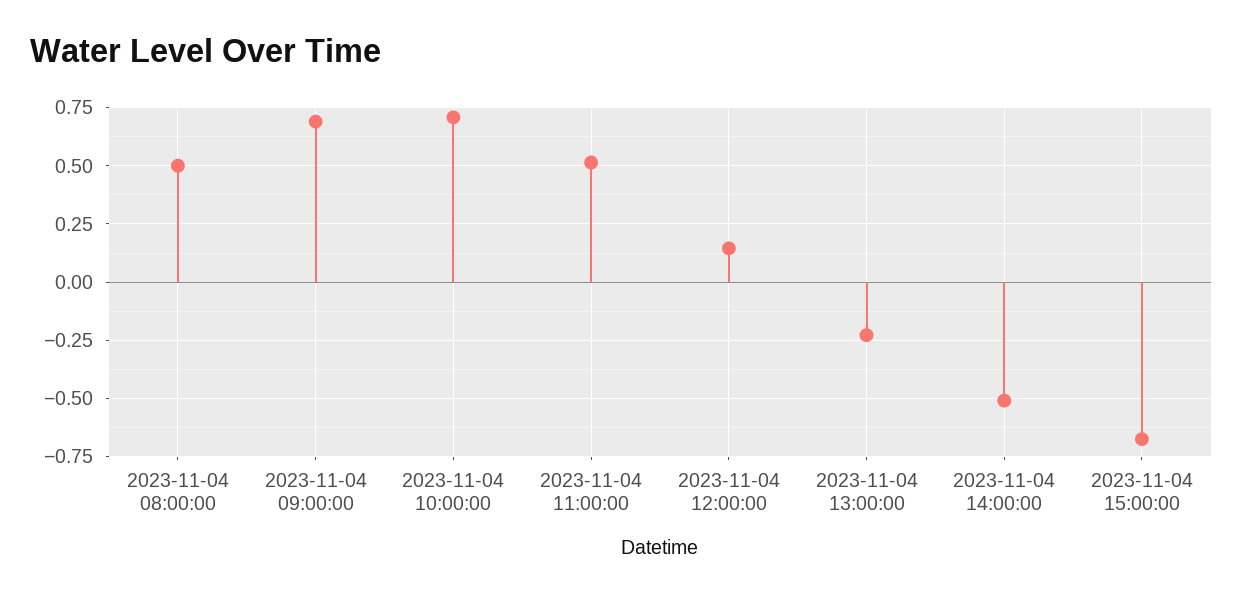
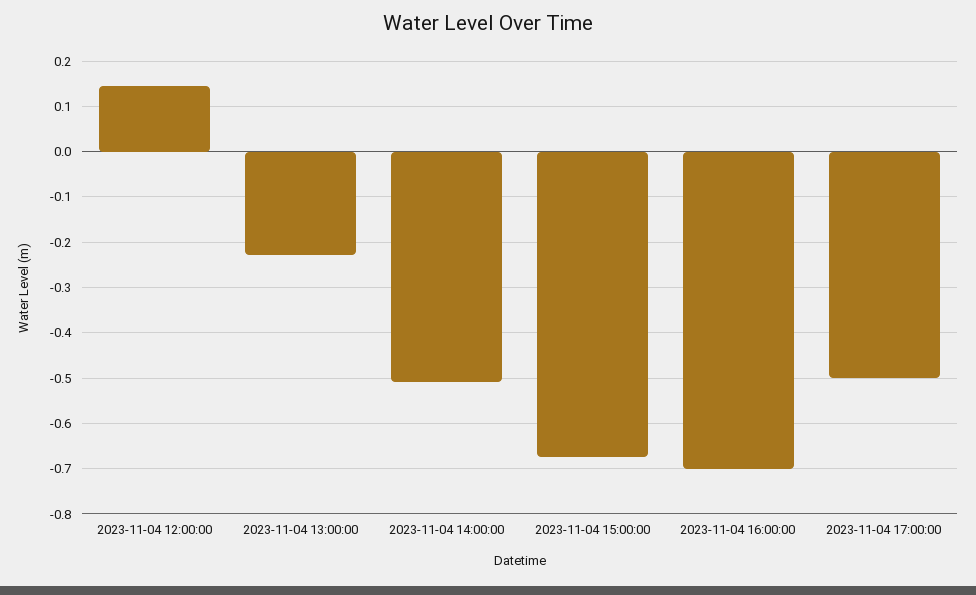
2023-11-04 08:00:00: 0.5 -> none
2023-11-04 09:00:00: 0.7 -> none
2023-11-04 10:00:00: 0.7 -> none
2023-11-04 11:00:00: 0.5 -> none
2023-11-04 16:00:00: none -> -0.7
2023-11-04 17:00:00: none -> -0.5

